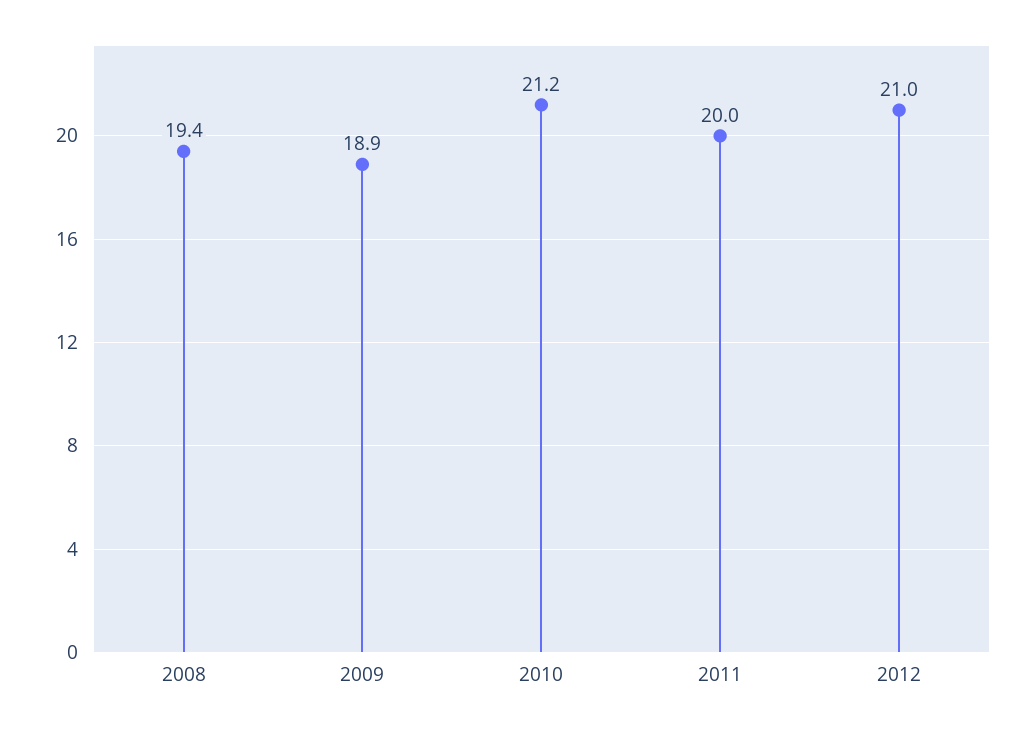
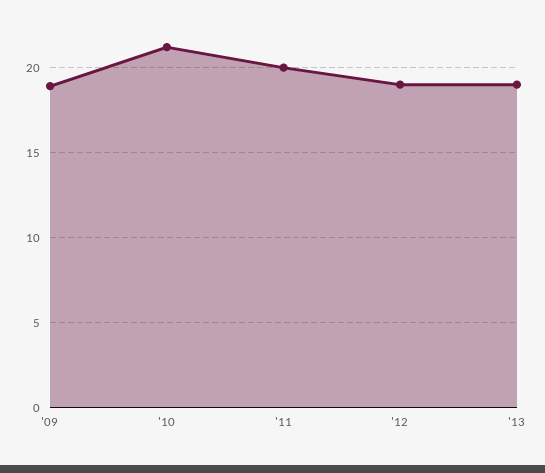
2008: 19.4 -> none
2012: 21 -> 19
'13: none -> 19

